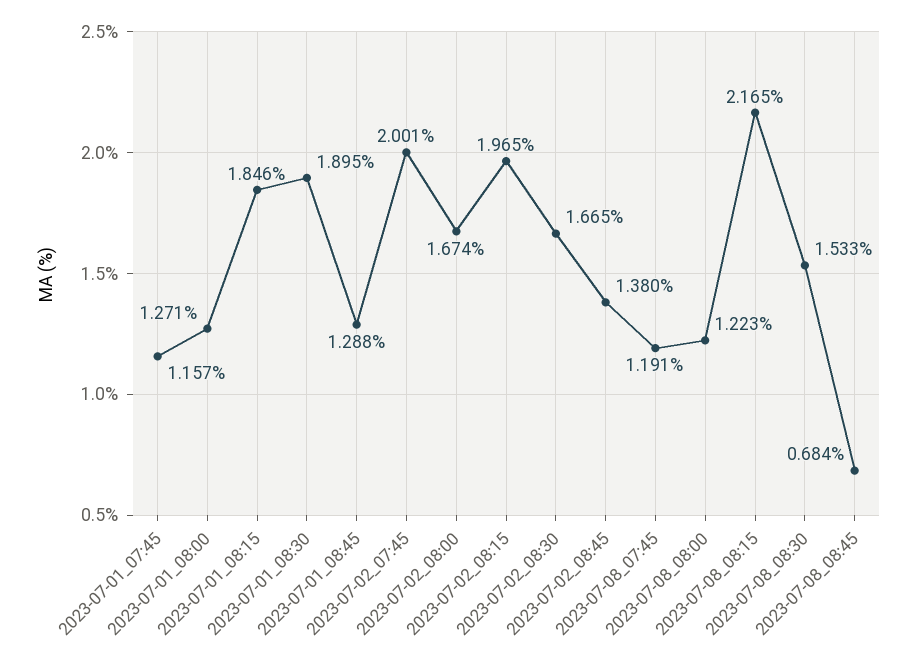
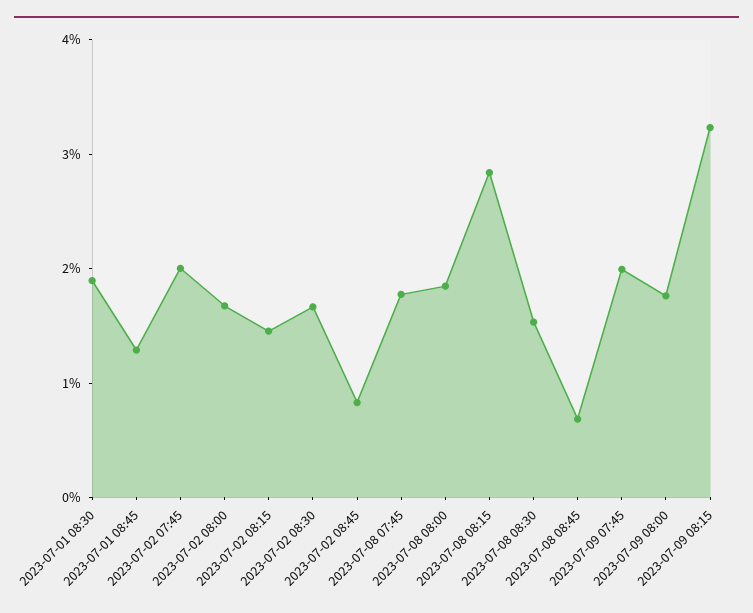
2023-07-01_07:45: 1.157 -> none
2023-07-01_08:00: 1.271 -> none
2023-07-01_08:15: 1.846 -> none
2023-07-02_08:15: 1.965 -> 1.4
2023-07-02_08:45: 1.38 -> 0.8
2023-07-08_07:45: 1.191 -> 1.8
2023-07-08_08:00: 1.223 -> 1.8
2023-07-08_08:15: 2.165 -> 2.8
2023-07-09 07:45: none -> 2
2023-07-09 08:00: none -> 1.8
2023-07-09 08:15: none -> 3.2

